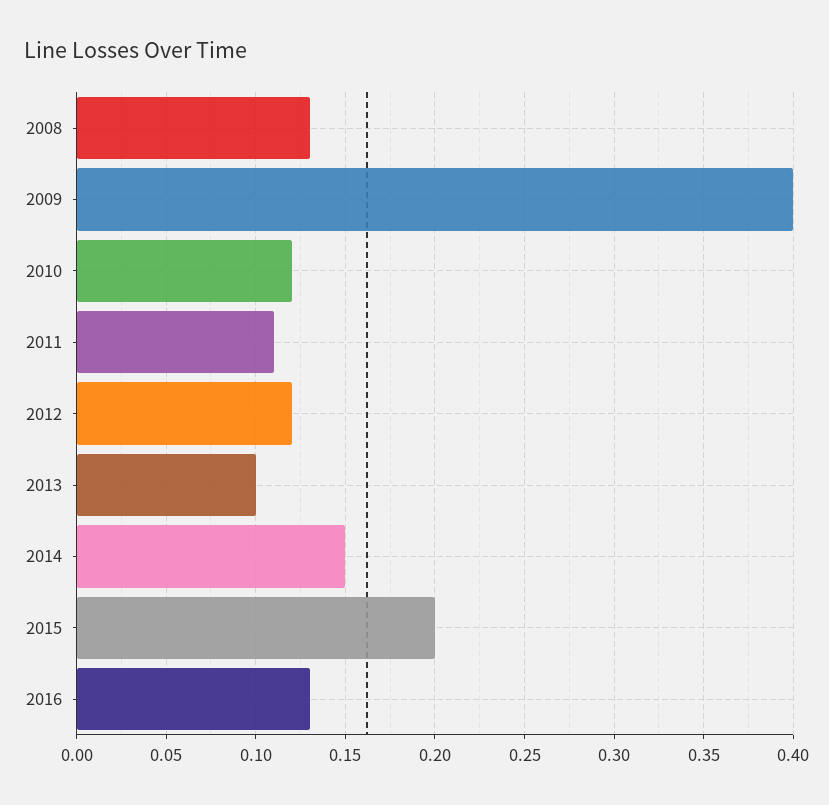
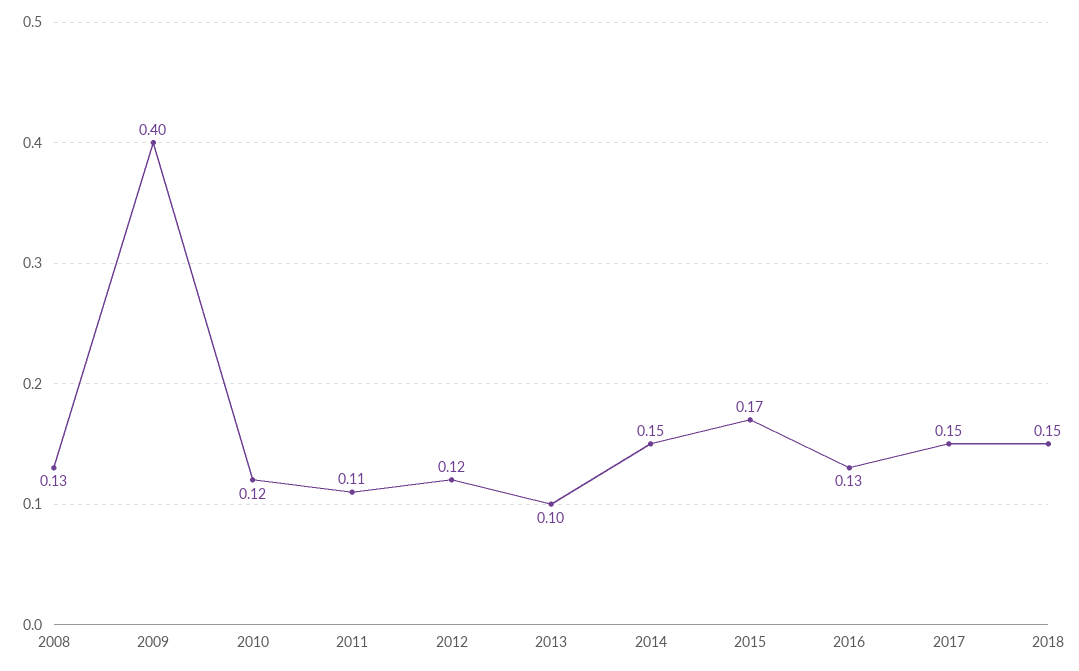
2015: 0.2 -> 0.17
2017: none -> 0.15
2018: none -> 0.15

